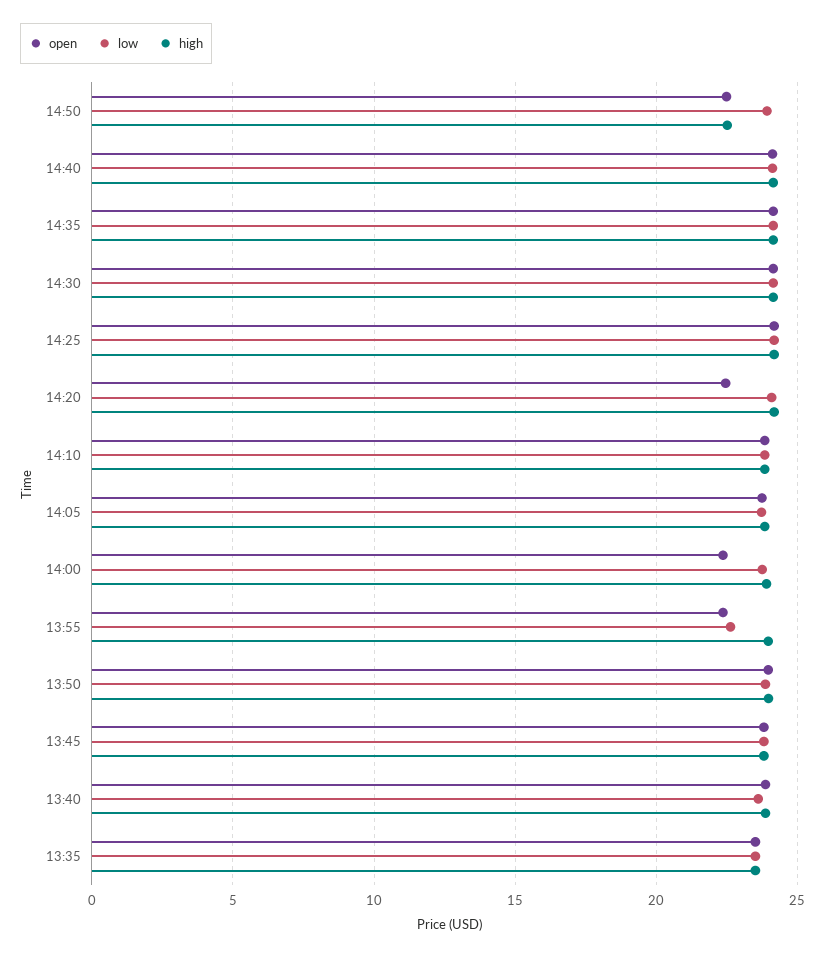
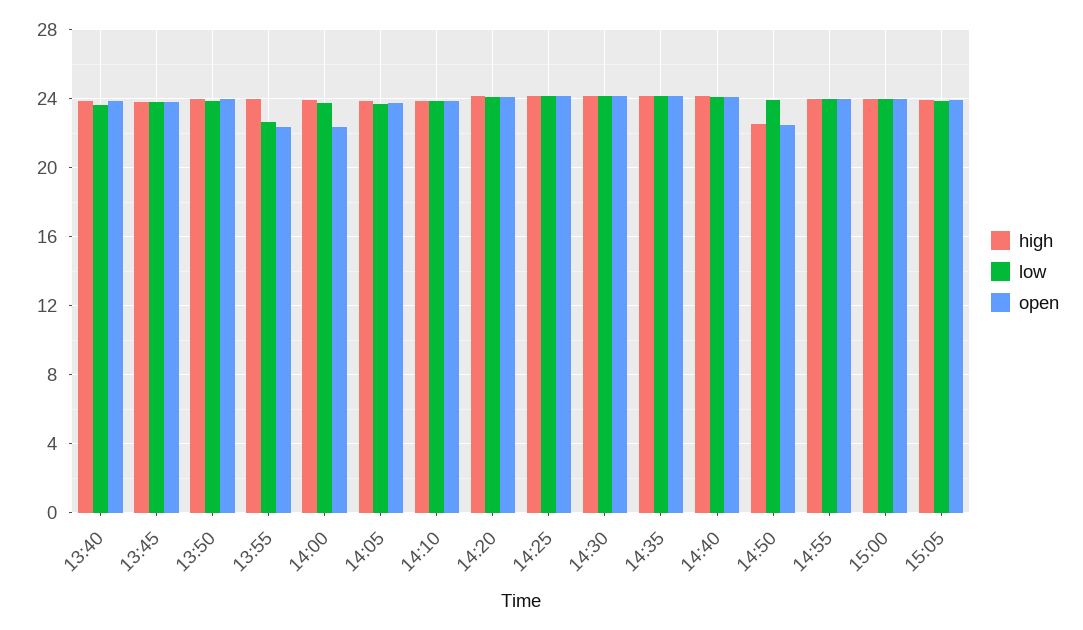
open, 14:20: 22.5 -> 24
open, 13:35: 23.5 -> none
low, 13:35: 23.5 -> none
high, 13:35: 23.5 -> none
high, 14:55: none -> 24
low, 14:55: none -> 24
open, 14:55: none -> 24
high, 15:00: none -> 24
low, 15:00: none -> 24
open, 15:00: none -> 24
high, 15:05: none -> 24
low, 15:05: none -> 24
open, 15:05: none -> 24

